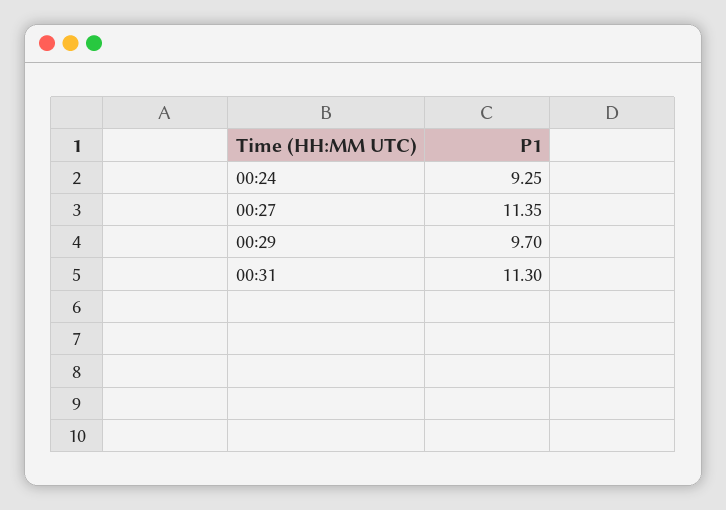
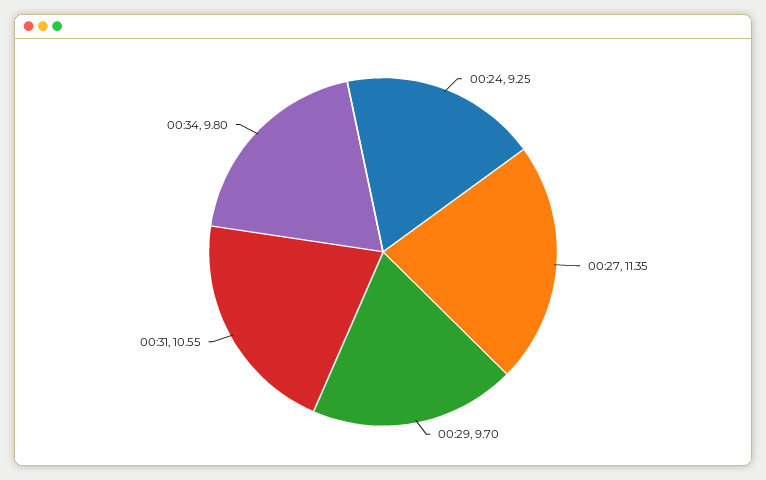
00:31: 11.3 -> 10.55
00:34: none -> 9.8

